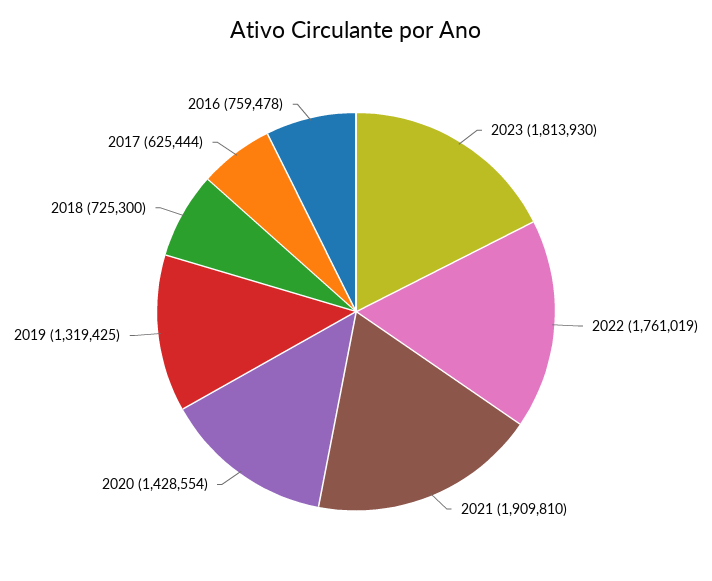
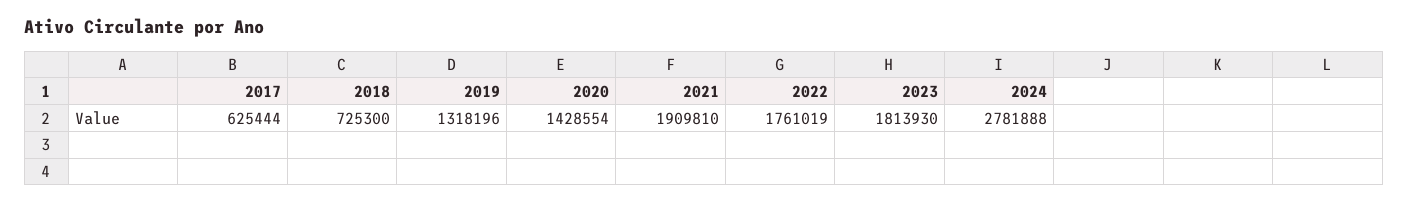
2019: 1319425 -> 1318196
2016: 759478 -> none
2024: none -> 2781888

